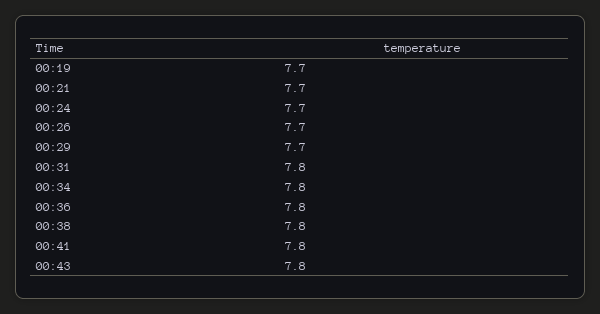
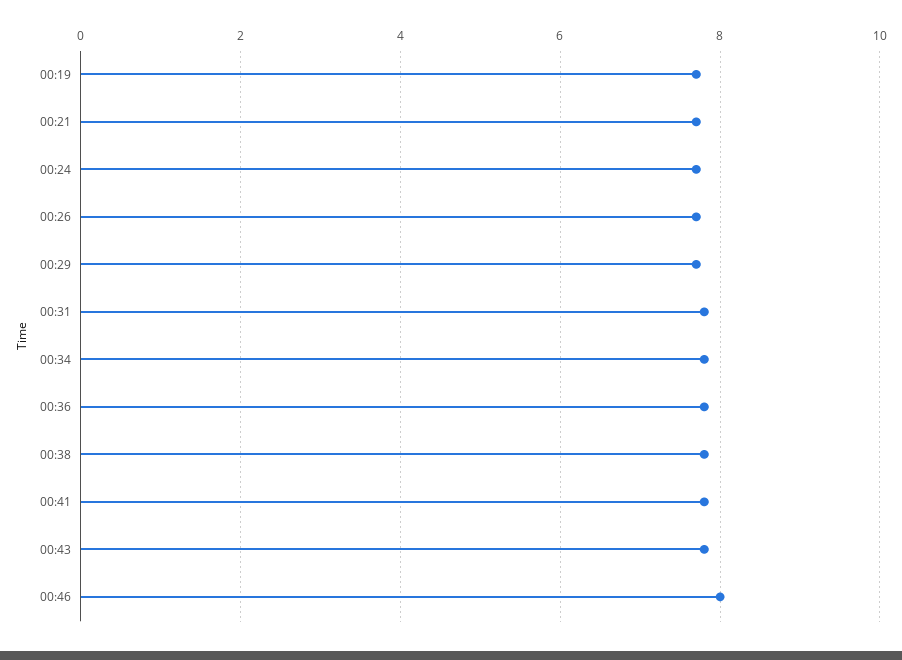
00:46: none -> 8

